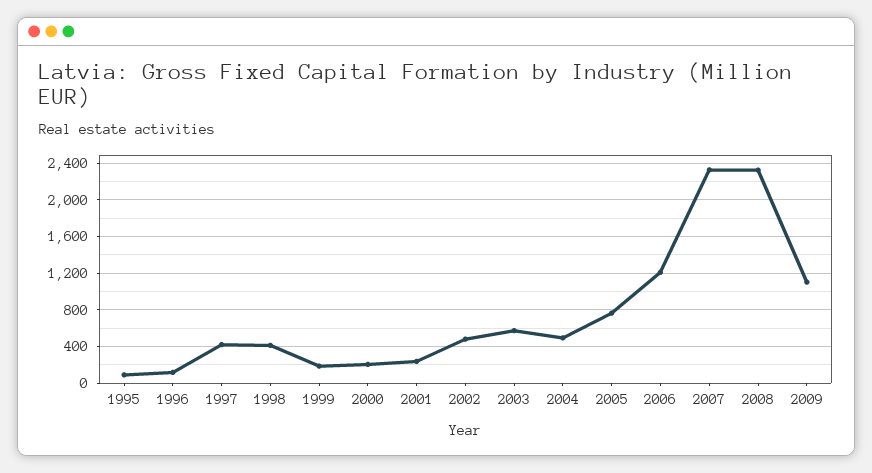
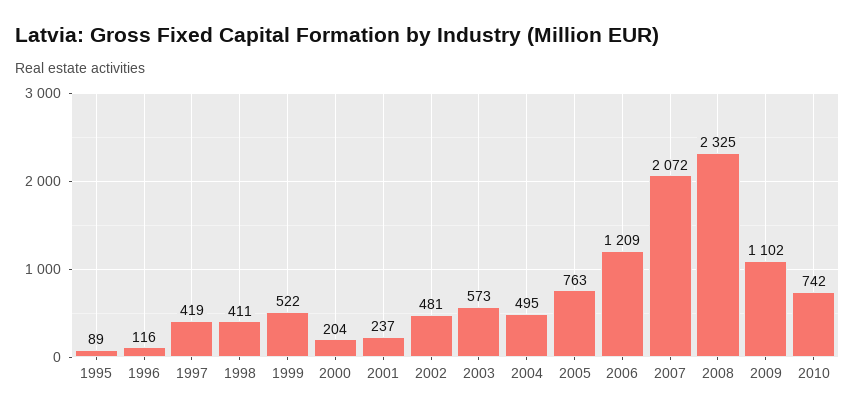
1999: 200 -> 522
2007: 2300 -> 2072
2010: none -> 742

